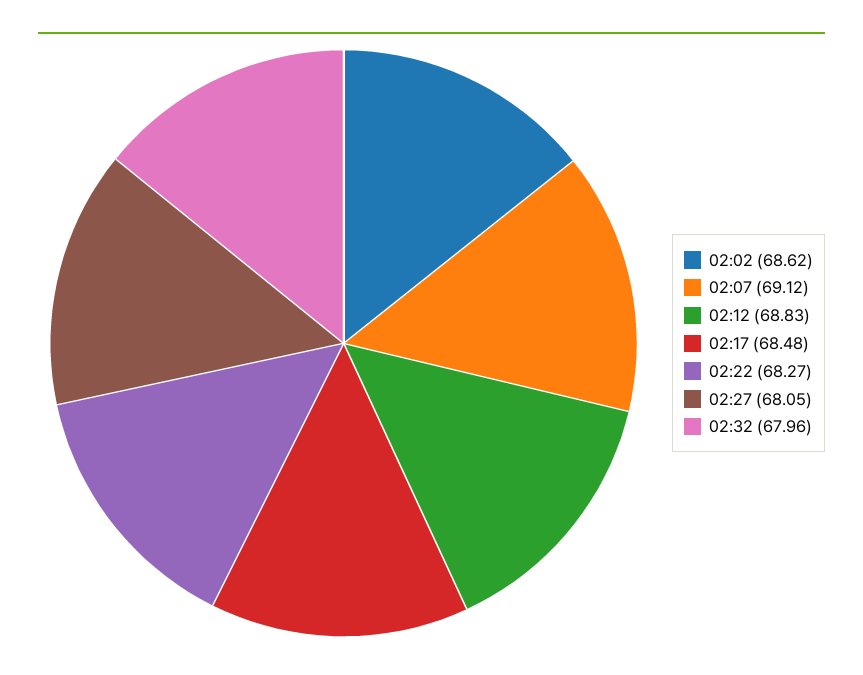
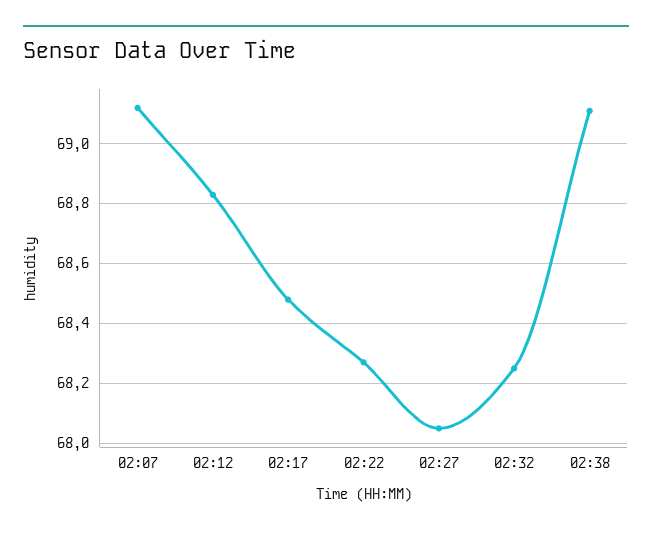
02:02: 68.62 -> none
02:32: 67.96 -> 68.25
02:38: none -> 69.1

